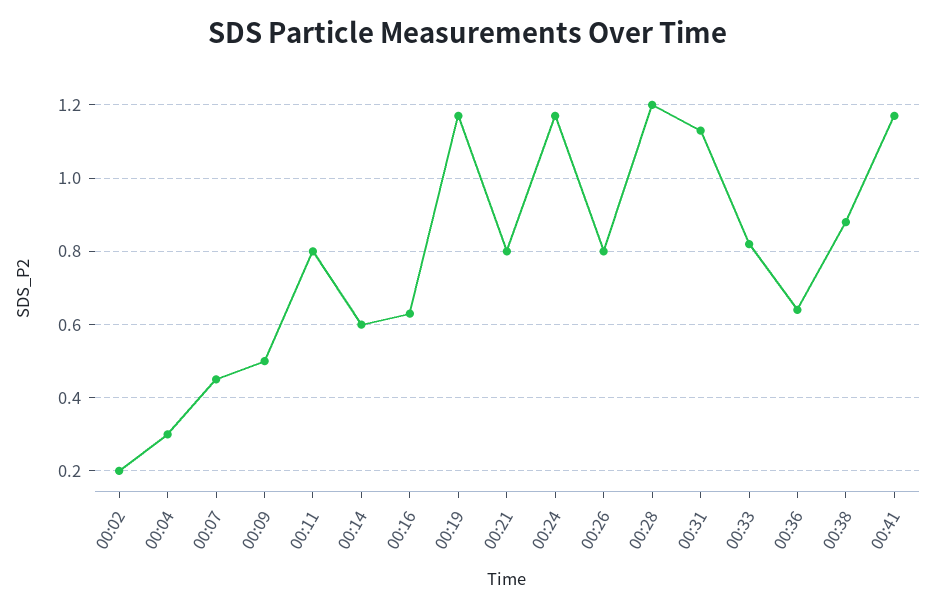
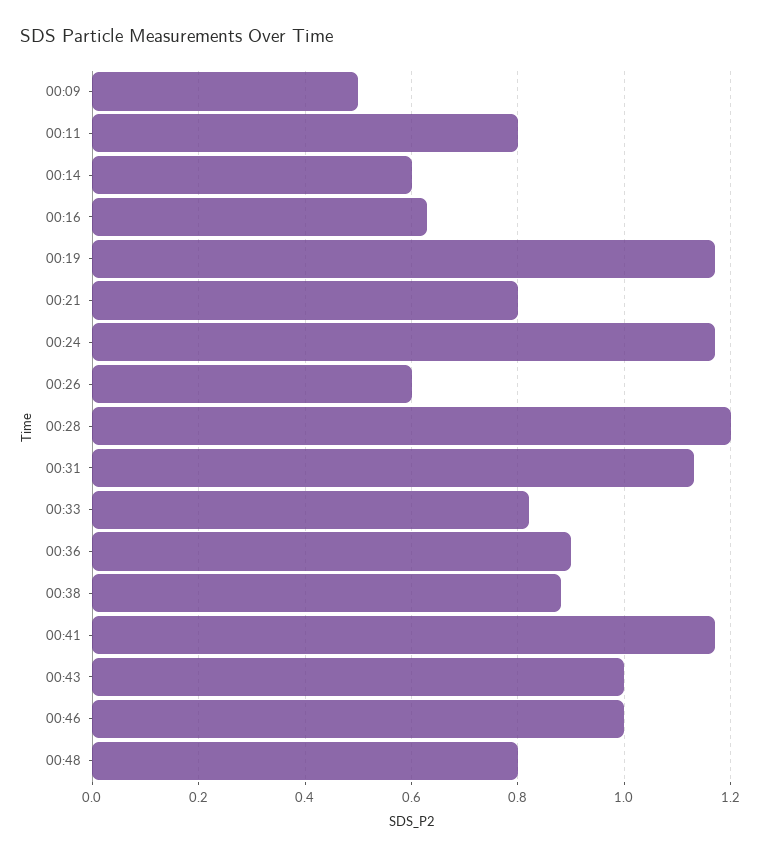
00:02: 0.2 -> none
00:04: 0.3 -> none
00:07: 0.45 -> none
00:26: 0.8 -> 0.6
00:36: 0.65 -> 0.9
00:43: none -> 1
00:46: none -> 1
00:48: none -> 0.8

